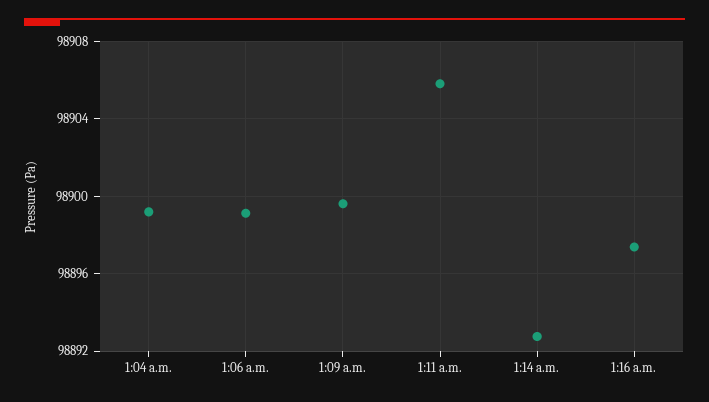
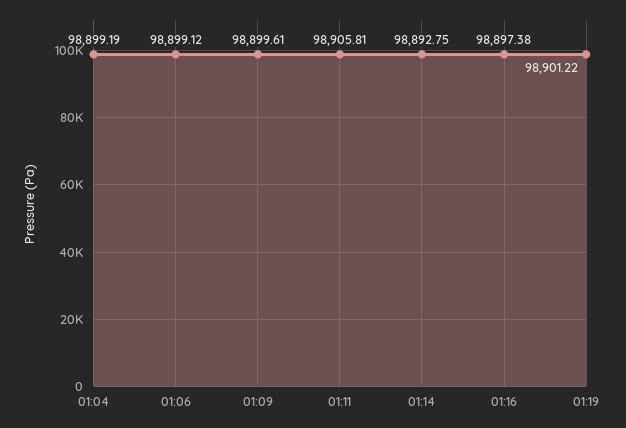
01:19: none -> 98901.22

